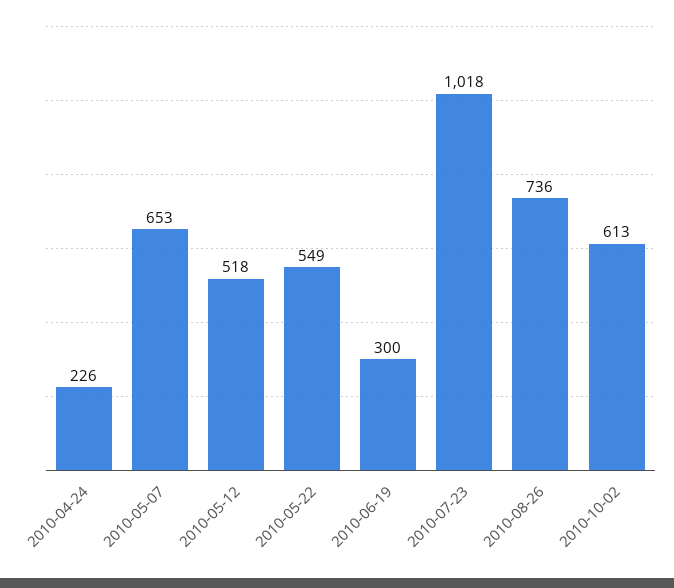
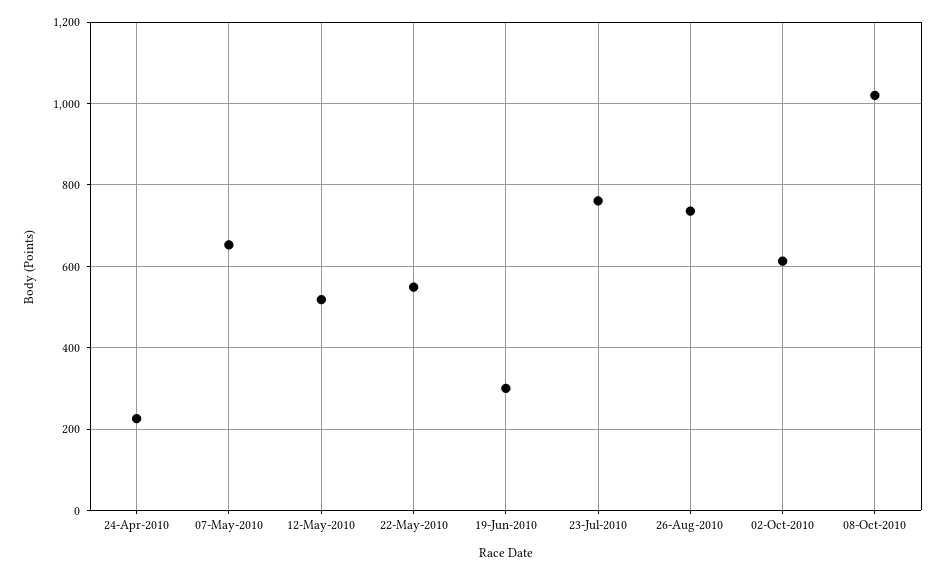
2010-07-23: 1018 -> 760
08-Oct-2010: none -> 1020

